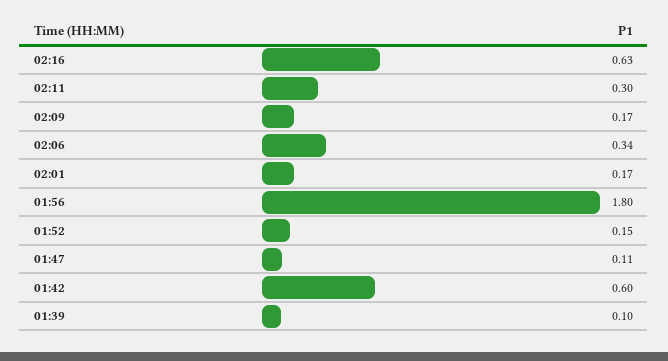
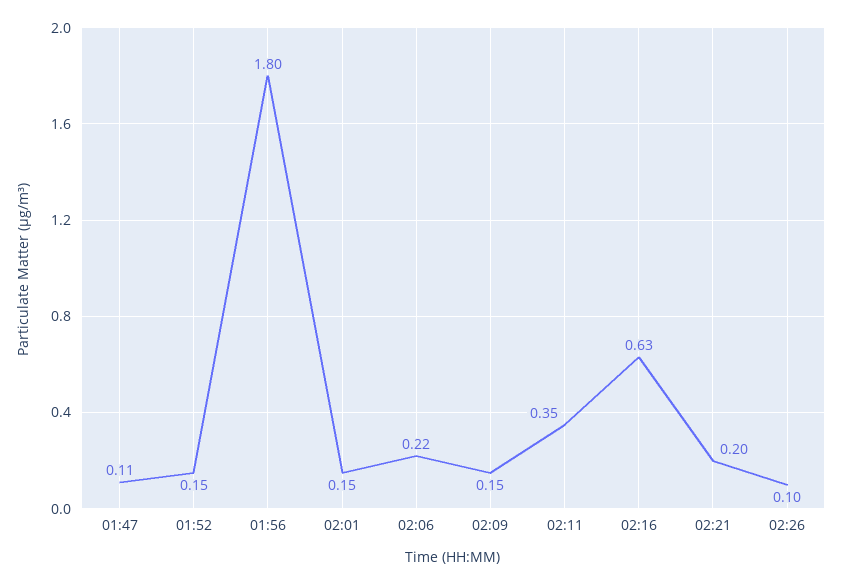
02:11: 0.3 -> 0.35
02:09: 0.17 -> 0.15
02:06: 0.34 -> 0.22
02:01: 0.17 -> 0.15
01:42: 0.6 -> none
01:39: 0.1 -> none
02:21: none -> 0.2
02:26: none -> 0.1

